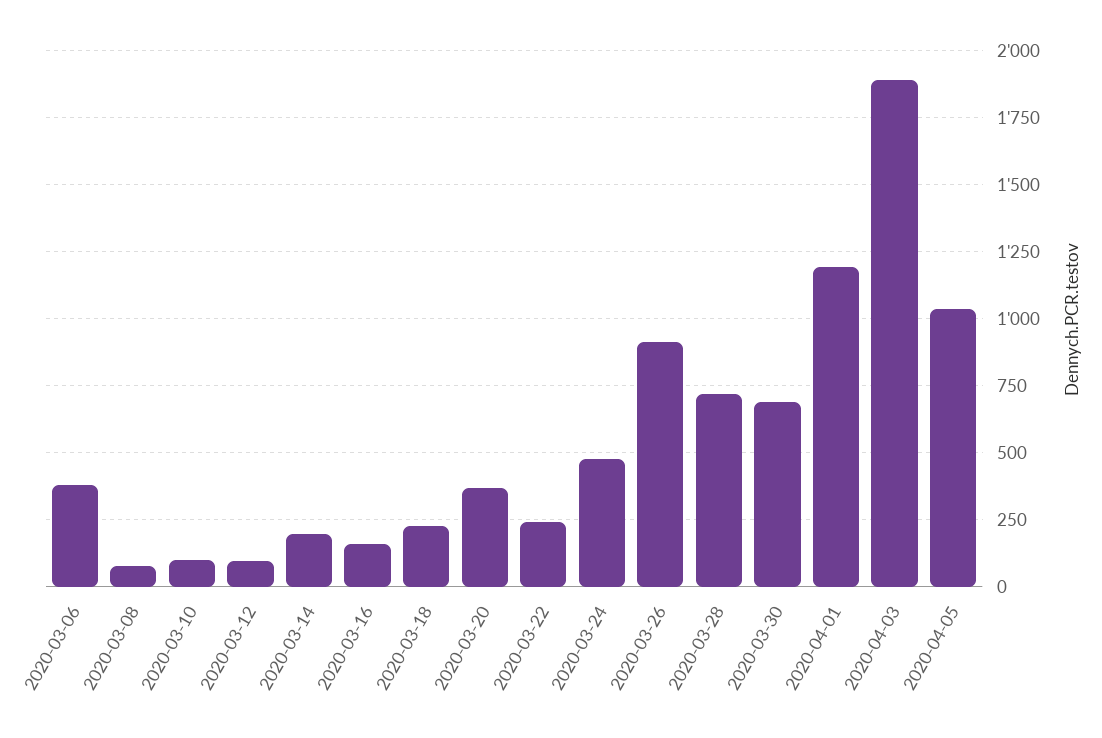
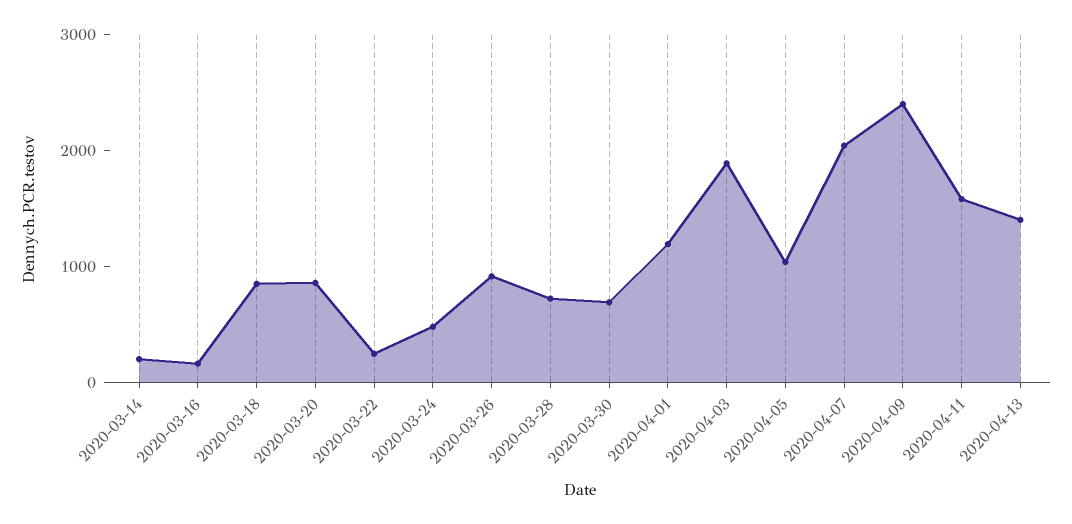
2020-03-06: 375 -> none
2020-03-08: 75 -> none
2020-03-10: 100 -> none
2020-03-12: 100 -> none
2020-03-18: 225 -> 800
2020-03-20: 375 -> 800
2020-04-07: none -> 2000
2020-04-09: none -> 2400
2020-04-11: none -> 1600
2020-04-13: none -> 1400

